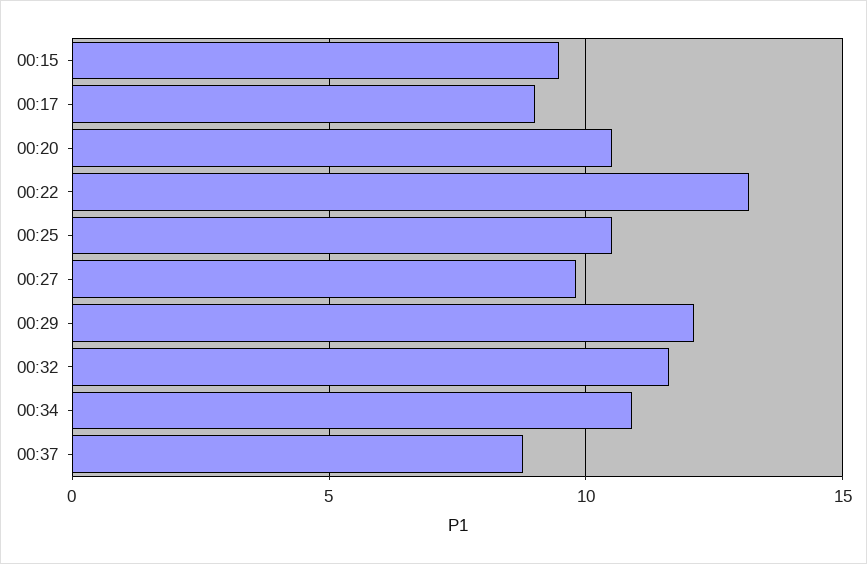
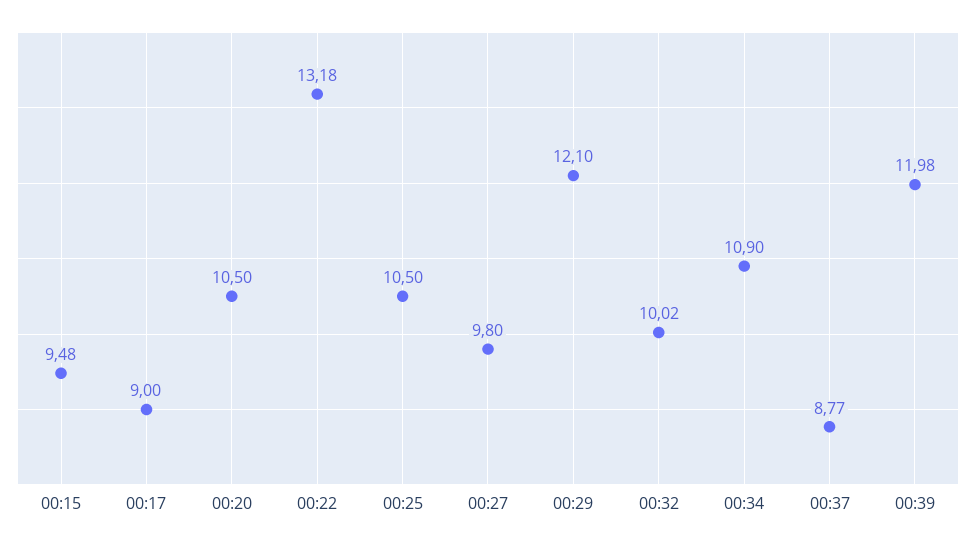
00:32: 11.5 -> 10.02
00:39: none -> 11.98

